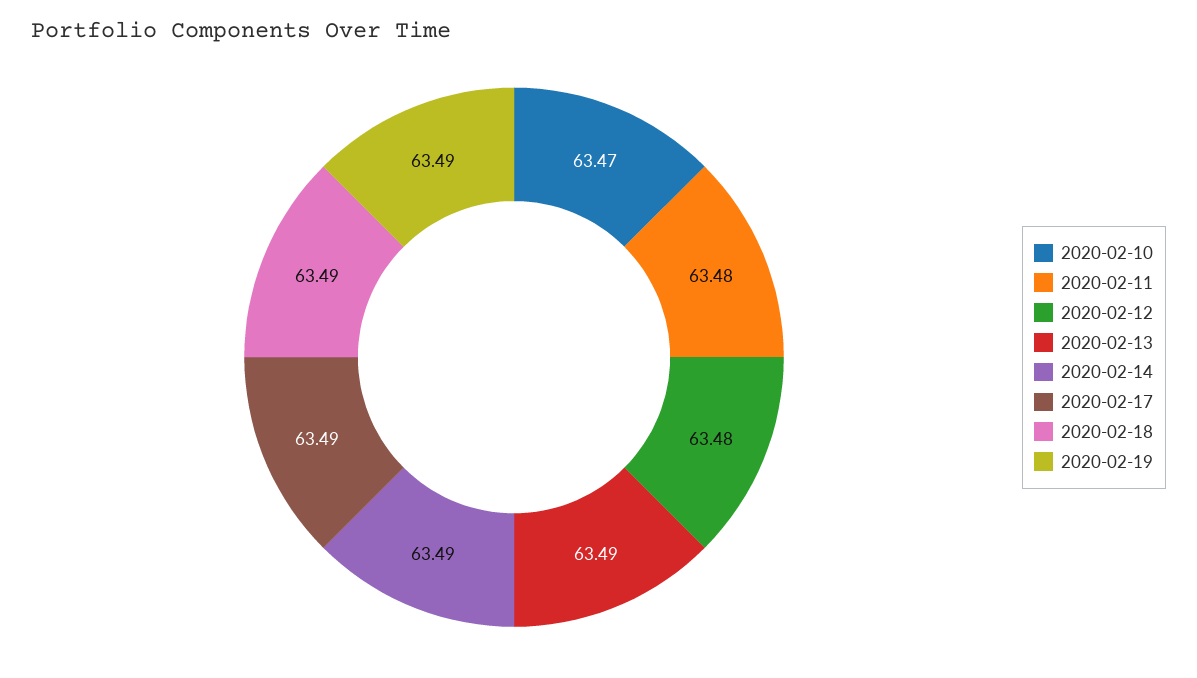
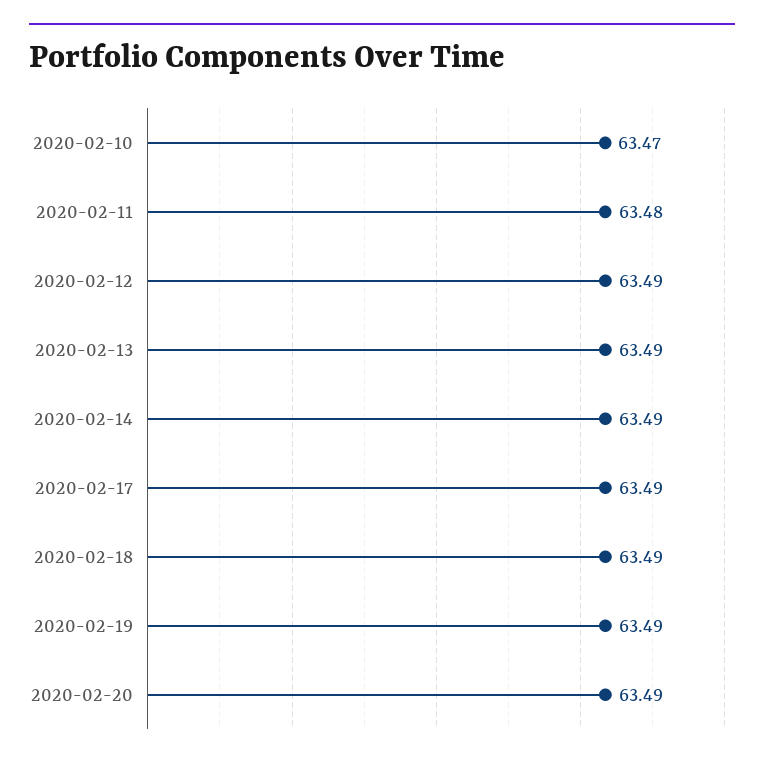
2020-02-12: 63.48 -> 63.49
2020-02-20: none -> 63.49

